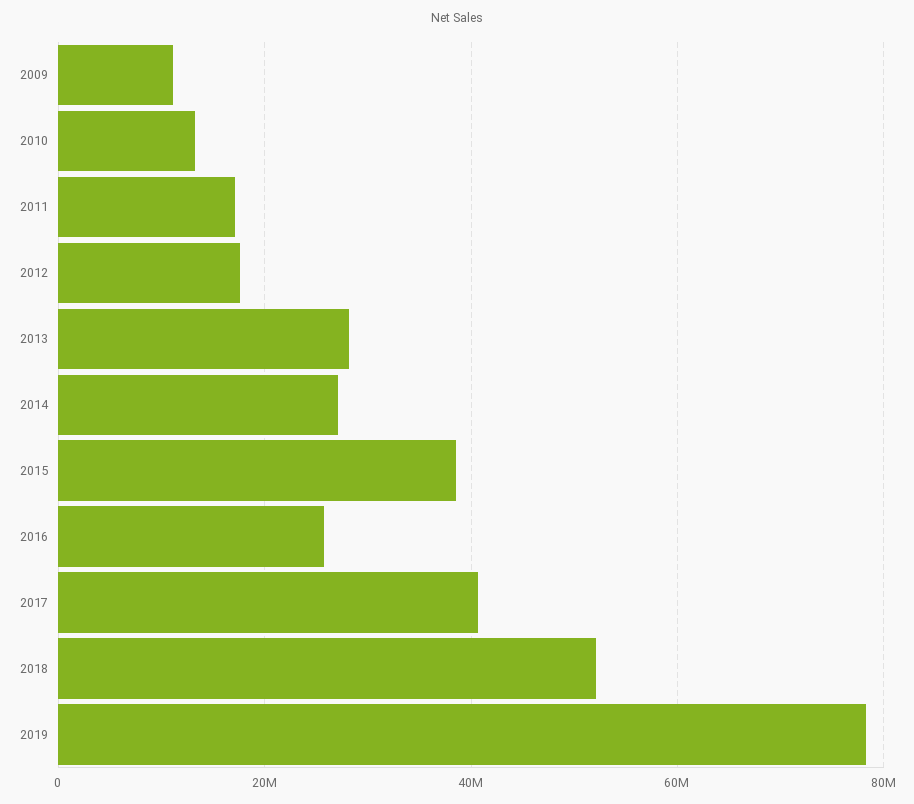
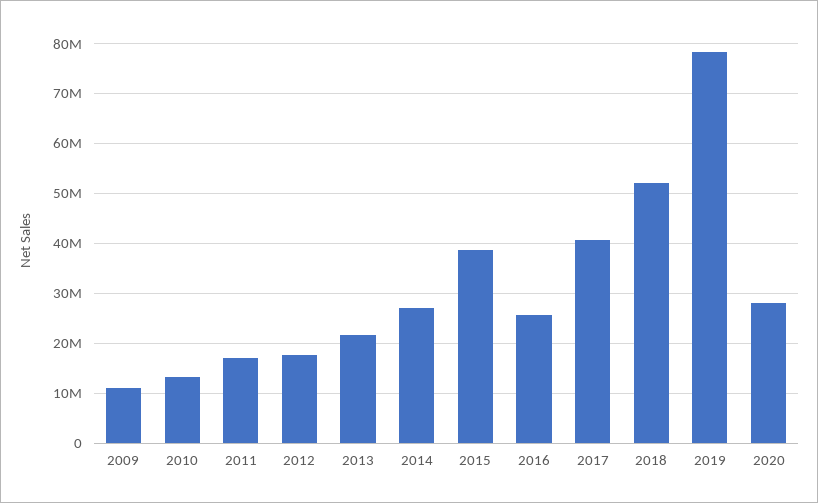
2013: 28000000 -> 22000000
2020: none -> 28000000

